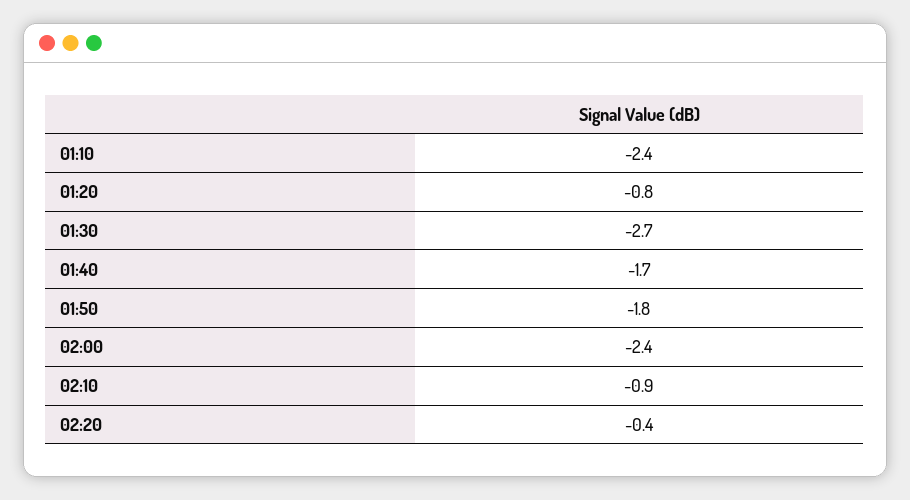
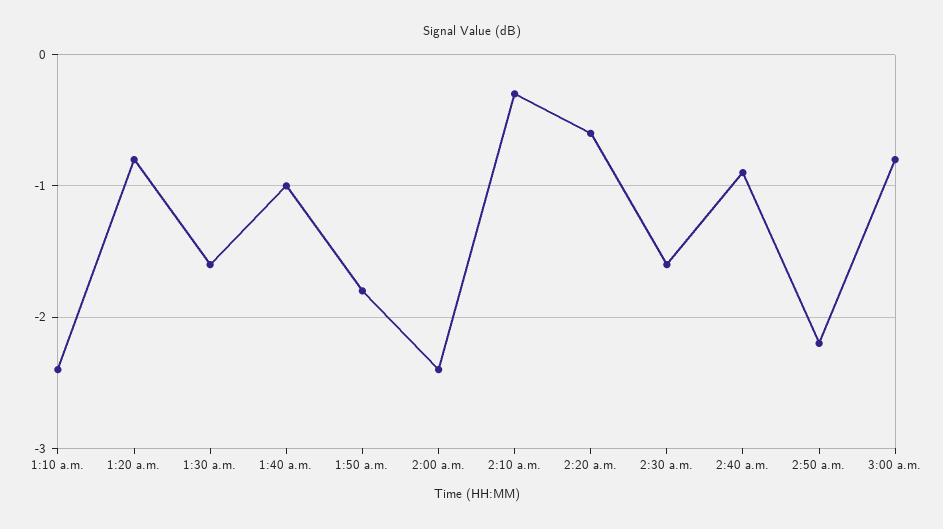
01:30: -2.7 -> -1.6
01:40: -1.7 -> -1
02:10: -0.9 -> -0.3
02:20: -0.4 -> -0.6
2:30 a.m.: none -> -1.6
2:40 a.m.: none -> -0.9
2:50 a.m.: none -> -2.2
3:00 a.m.: none -> -0.8

